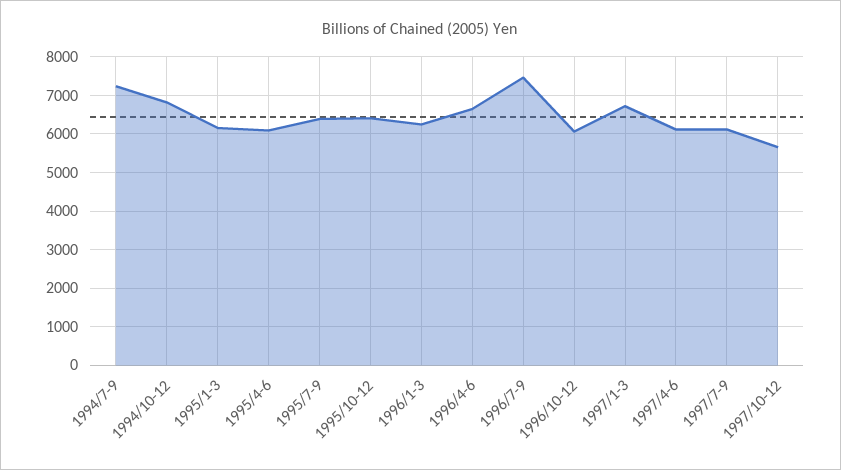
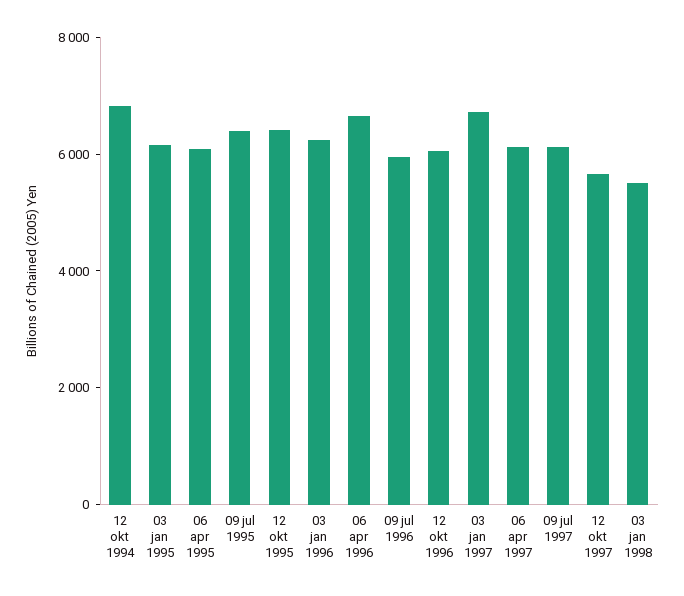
1994/7-9: 7200 -> none
1996/7-9: 7400 -> 6000
03 jan 1998: none -> 5500

